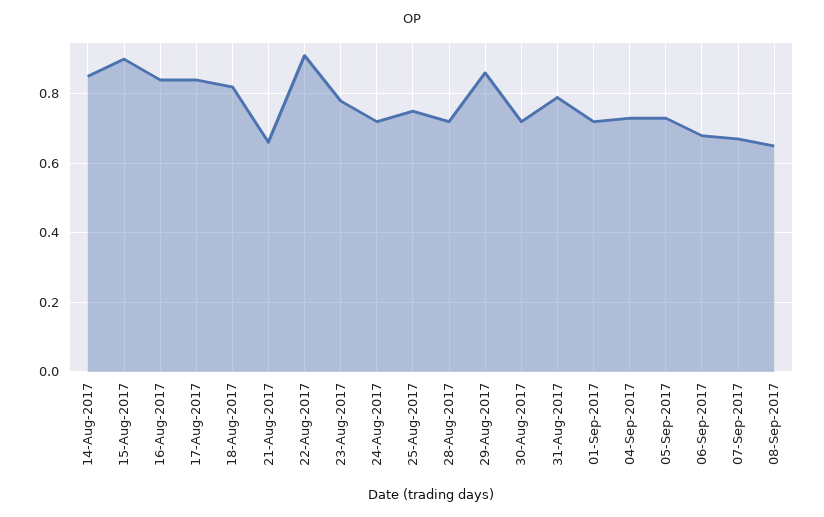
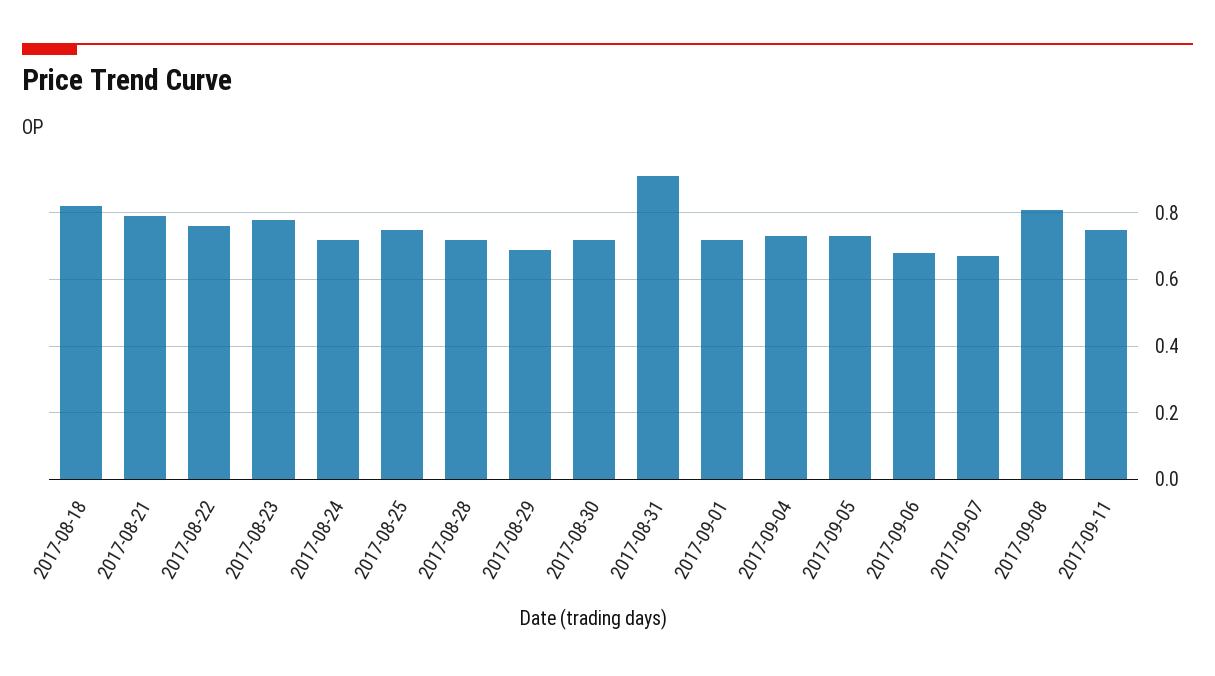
14-Aug-2017: 0.85 -> none
15-Aug-2017: 0.9 -> none
16-Aug-2017: 0.85 -> none
17-Aug-2017: 0.85 -> none
21-Aug-2017: 0.65 -> 0.8
22-Aug-2017: 0.9 -> 0.75
29-Aug-2017: 0.85 -> 0.7
31-Aug-2017: 0.8 -> 0.9
08-Sep-2017: 0.65 -> 0.8
2017-09-11: none -> 0.75

